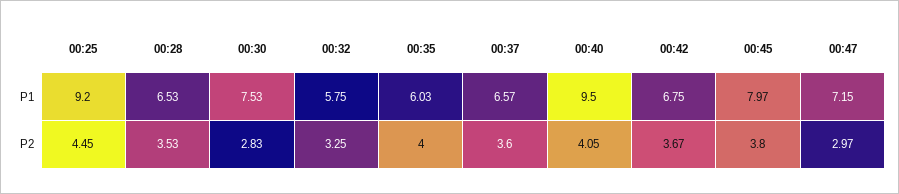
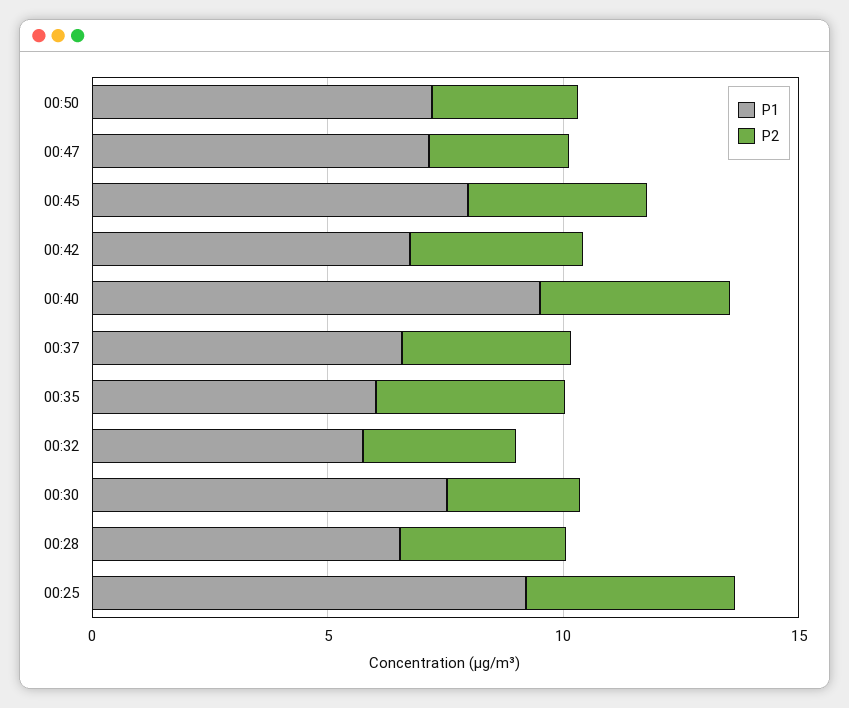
P1, 00:50: none -> 7
P2, 00:50: none -> 3

